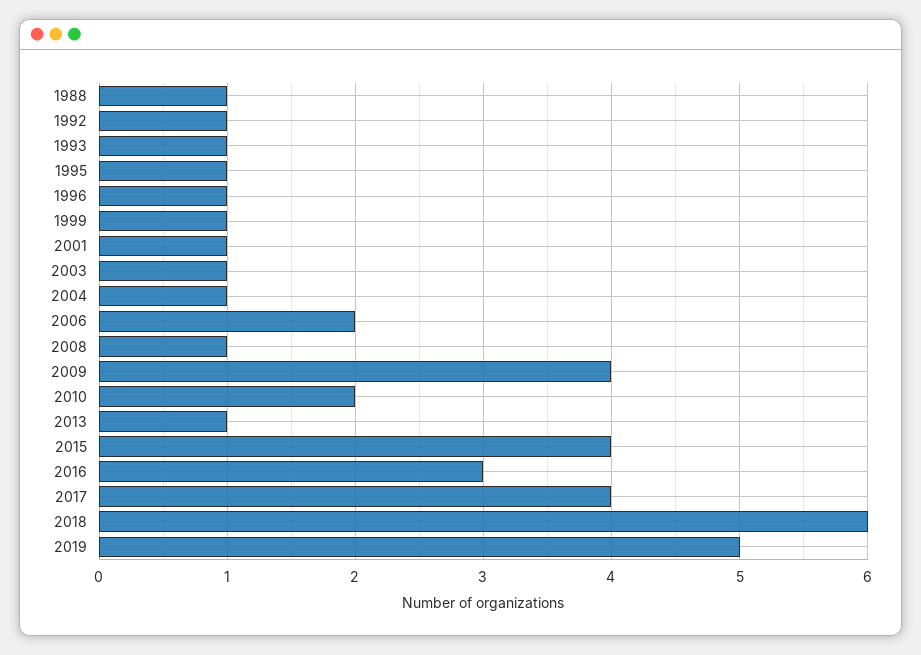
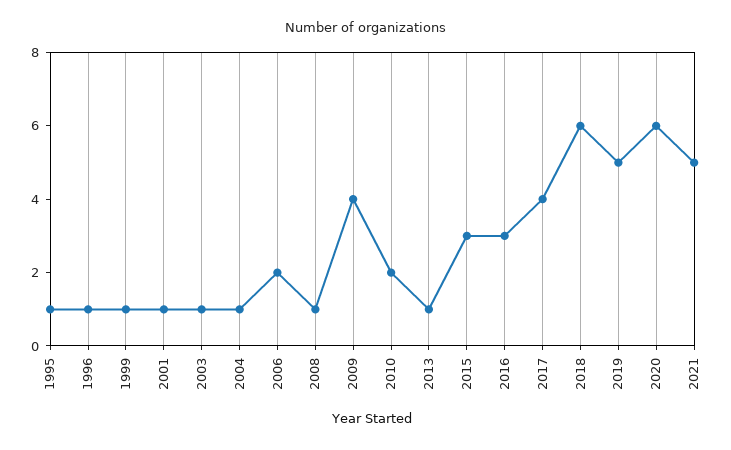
1988: 1 -> none
1992: 1 -> none
1993: 1 -> none
2015: 4 -> 3
2020: none -> 6
2021: none -> 5

